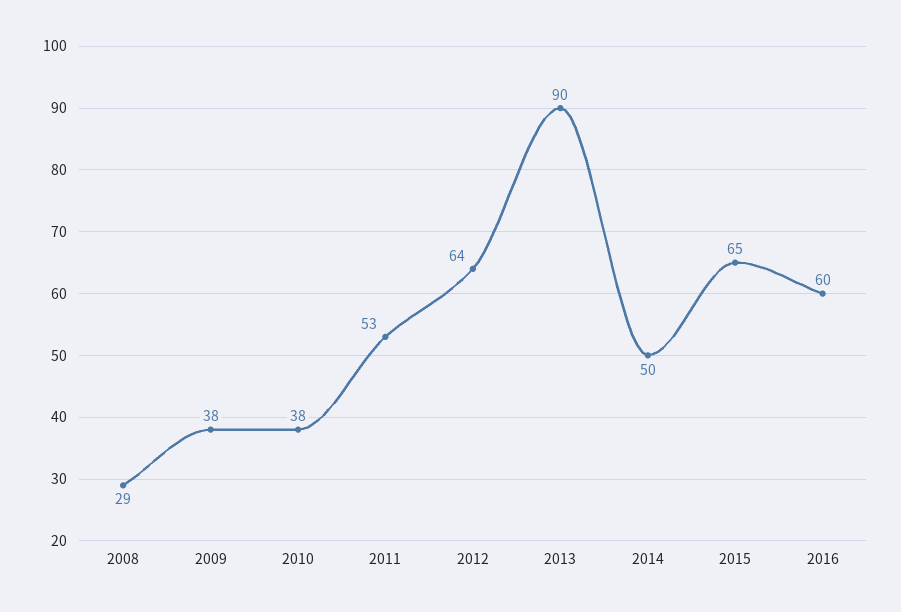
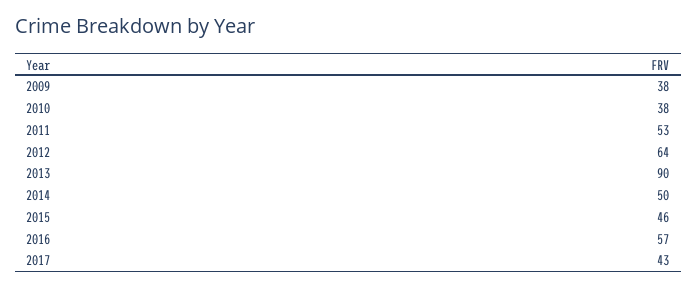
2008: 29 -> none
2015: 65 -> 46
2016: 60 -> 57
2017: none -> 43

